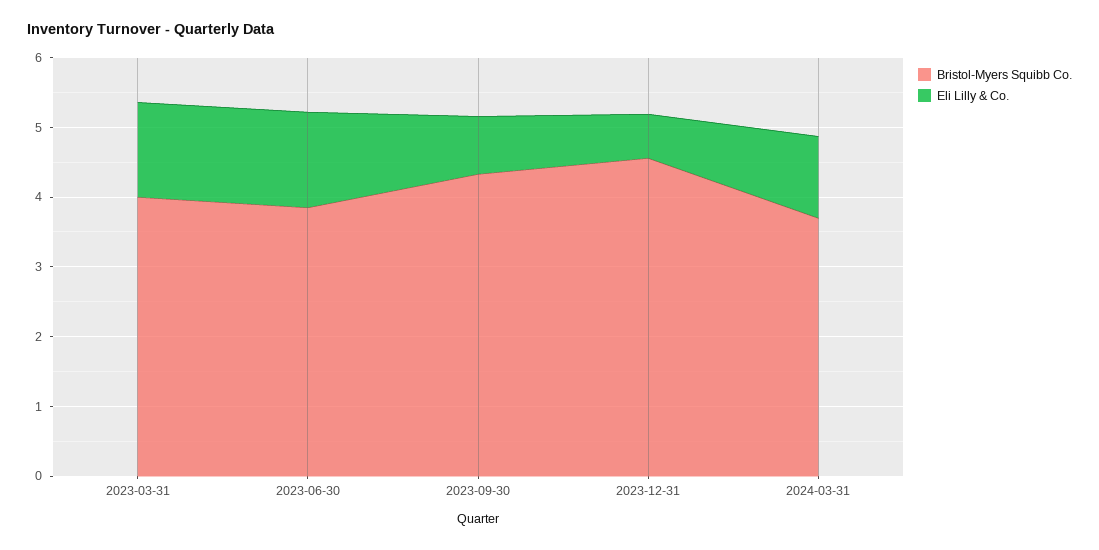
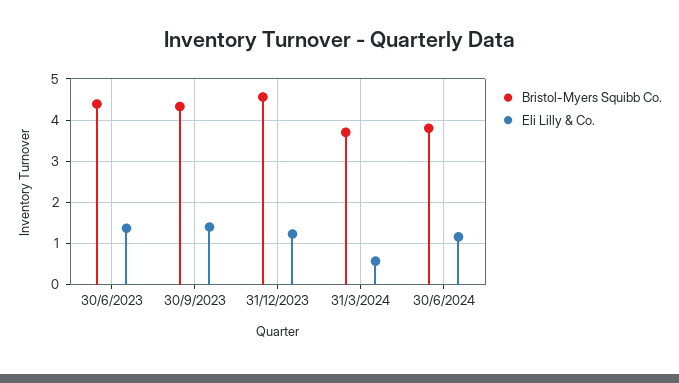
Bristol-Myers Squibb Co., 2023-03-31: 4 -> none
Eli Lilly & Co., 2023-03-31: 1.4 -> none
Bristol-Myers Squibb Co., 2023-06-30: 3.8 -> 4.4
Eli Lilly & Co., 2023-09-30: 0.8 -> 1.4
Eli Lilly & Co., 2023-12-31: 0.6 -> 1.2
Eli Lilly & Co., 2024-03-31: 1.2 -> 0.6
Bristol-Myers Squibb Co., 30/6/2024: none -> 3.8
Eli Lilly & Co., 30/6/2024: none -> 1.2

